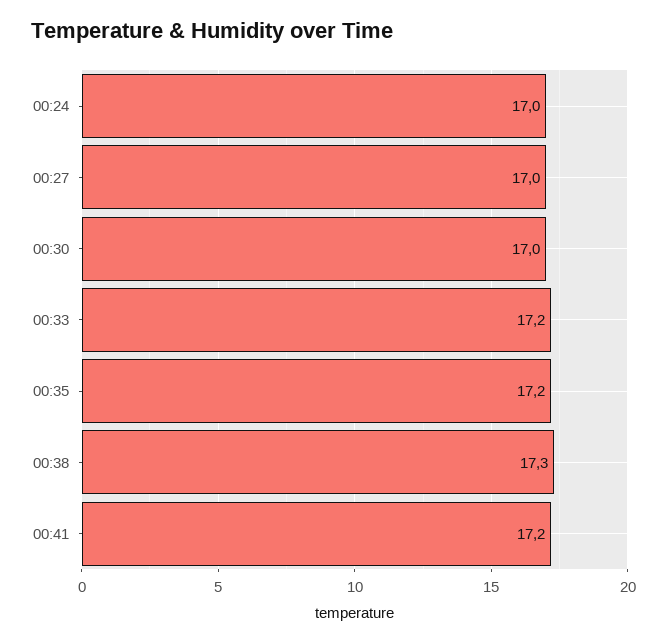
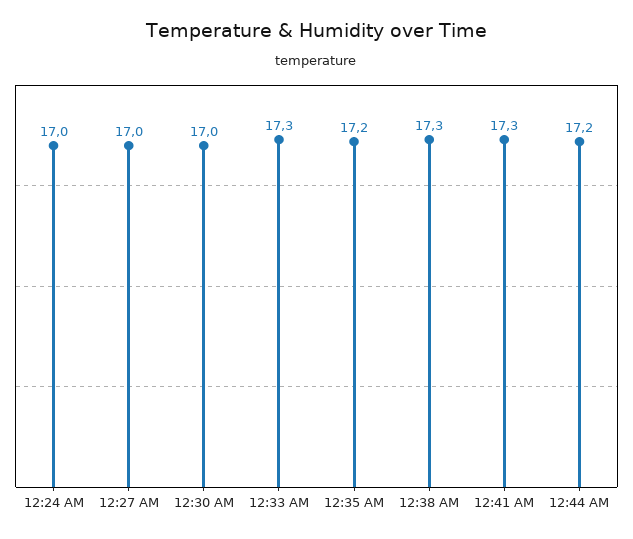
00:33: 17.2 -> 17.3
00:41: 17.2 -> 17.3
12:44 AM: none -> 17.2

